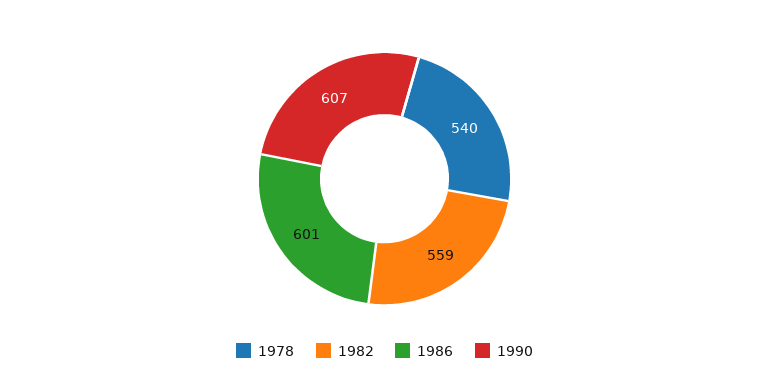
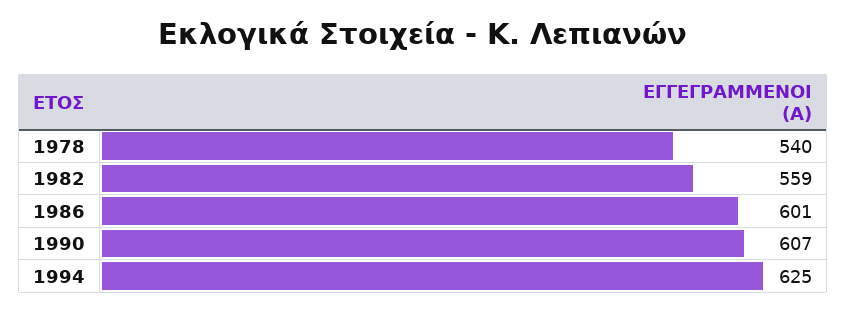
1994: none -> 625

